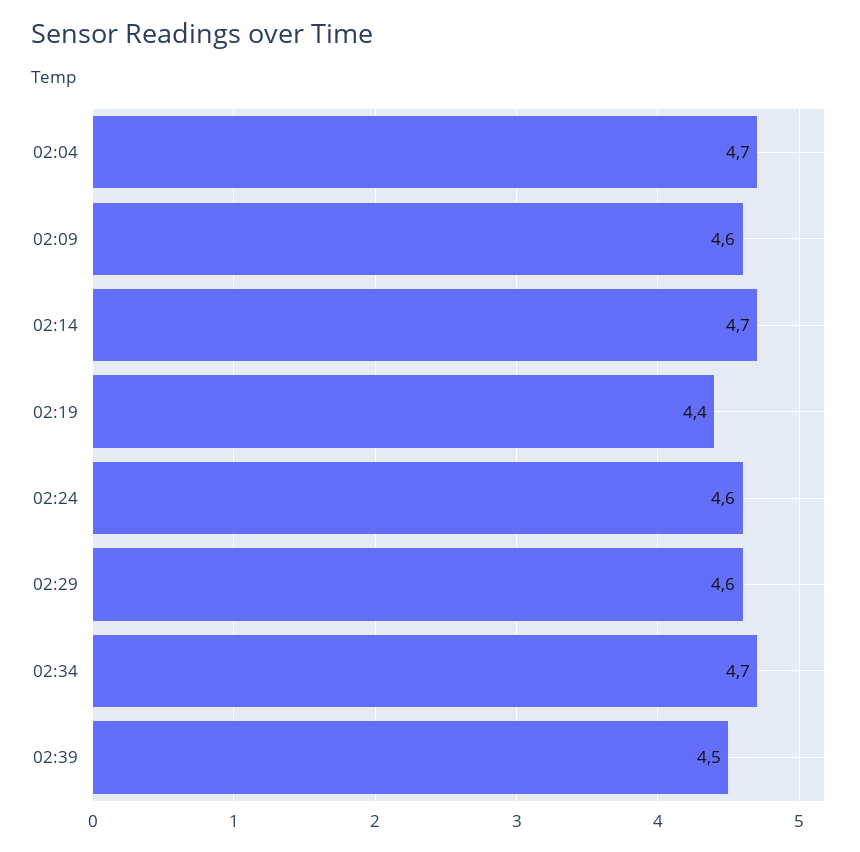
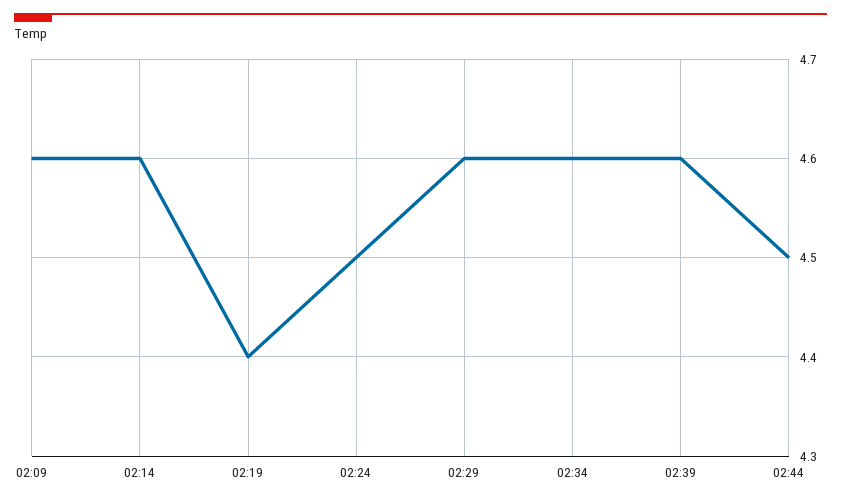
02:04: 4.7 -> none
02:14: 4.7 -> 4.6
02:24: 4.6 -> 4.5
02:34: 4.7 -> 4.6
02:39: 4.5 -> 4.6
02:44: none -> 4.5

